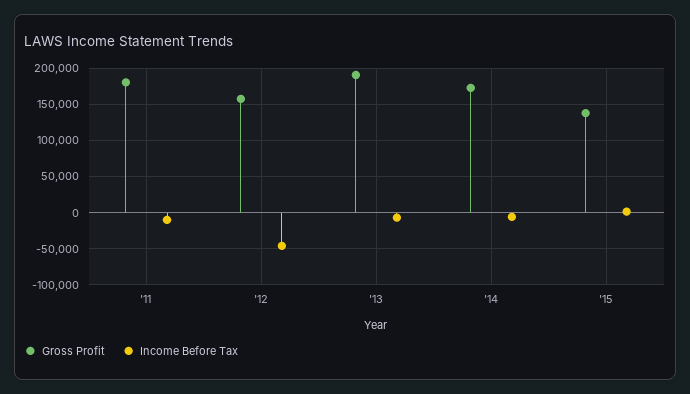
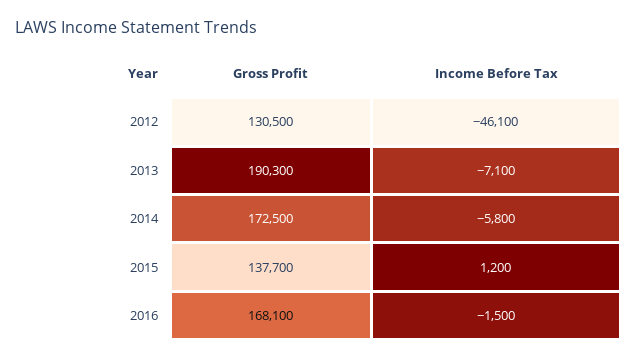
Gross Profit, '11: 180000 -> none
Income Before Tax, '11: -10000 -> none
Gross Profit, '12: 160000 -> 130500
Gross Profit, 2016: none -> 168100
Income Before Tax, 2016: none -> -1500

